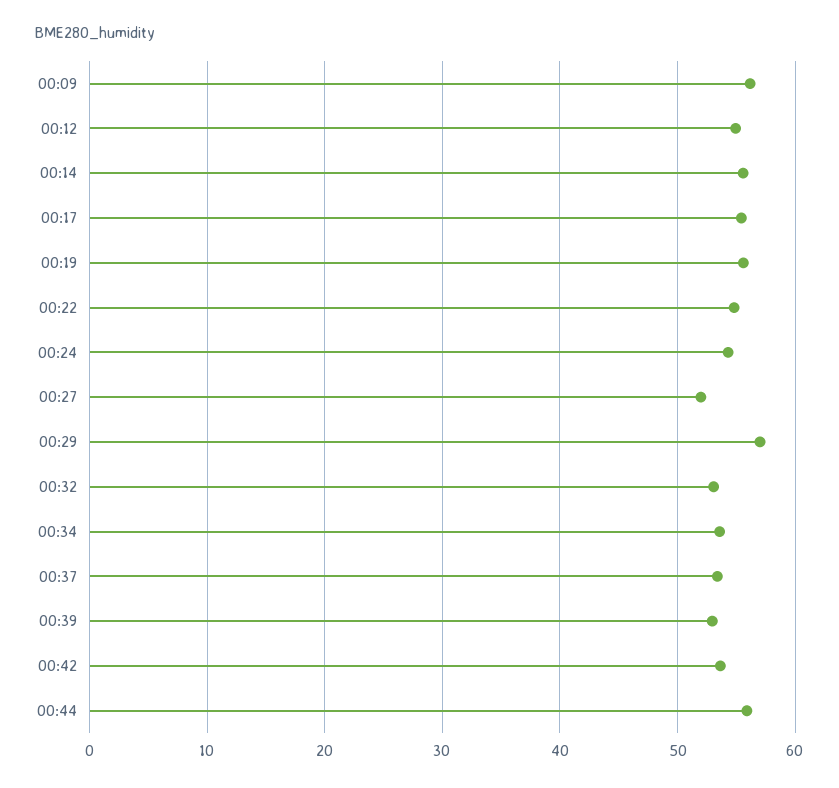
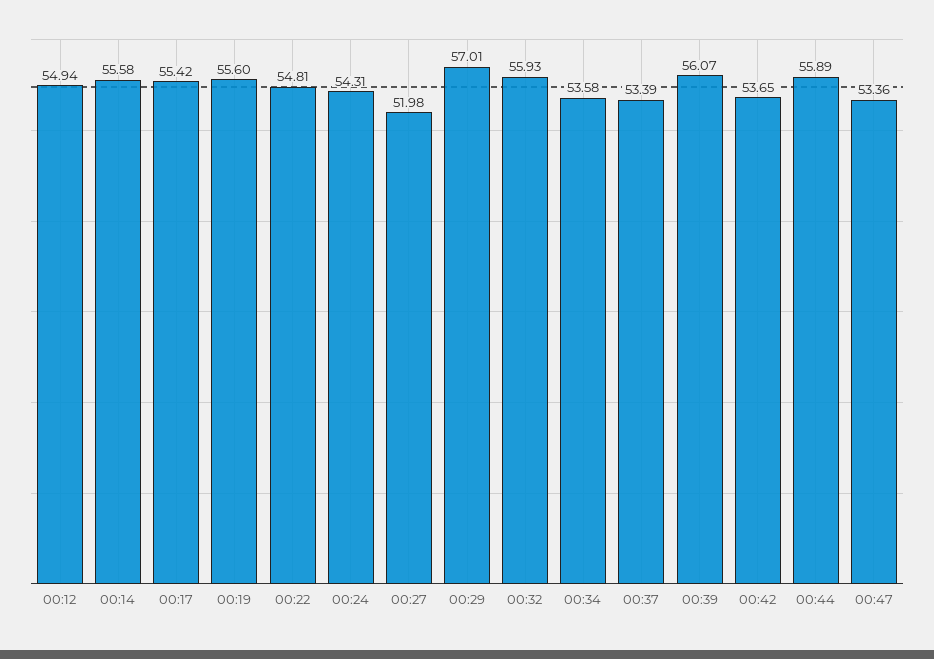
00:09: 56 -> none
00:32: 53 -> 55.93
00:39: 53 -> 56.07
00:47: none -> 53.36

